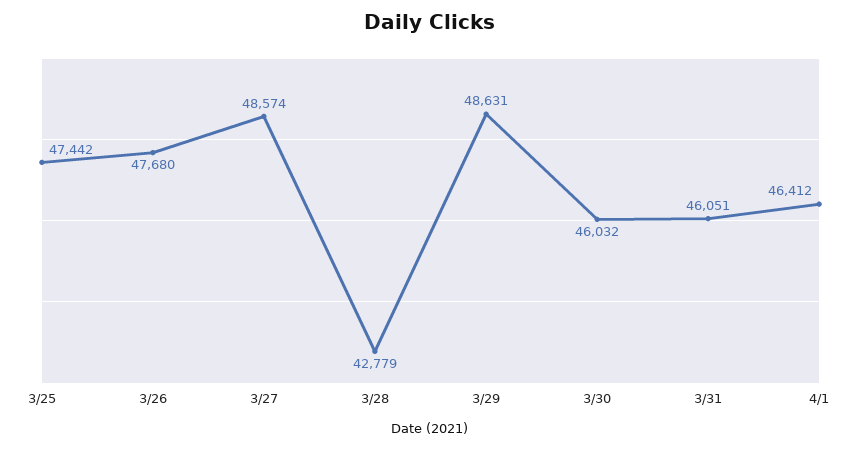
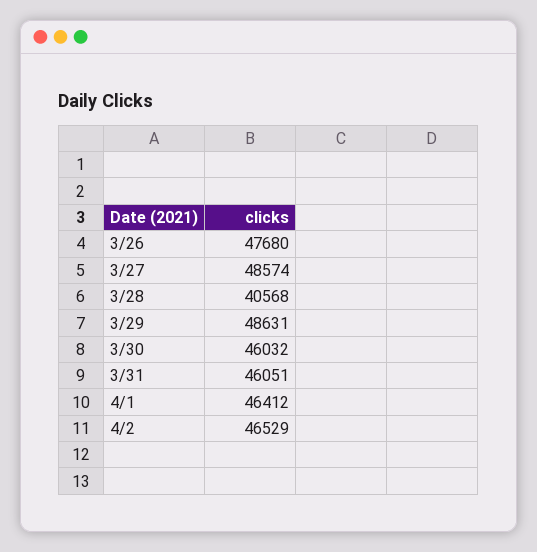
3/25: 47442 -> none
3/28: 42779 -> 40568
4/2: none -> 46529

